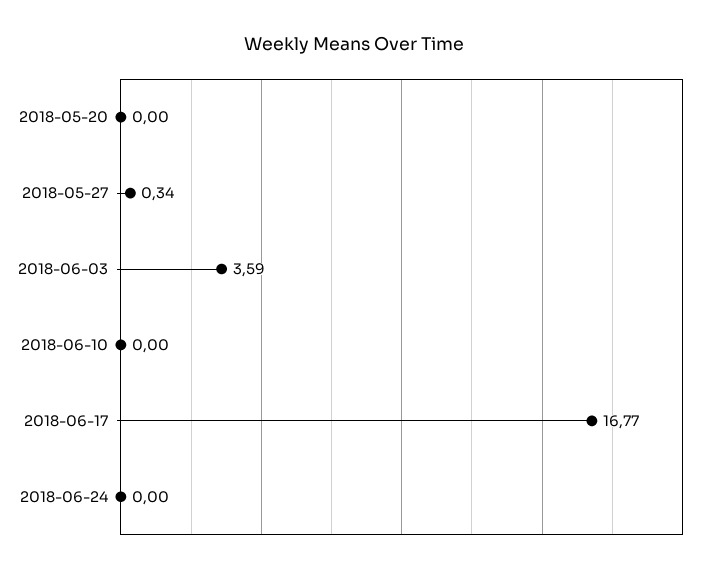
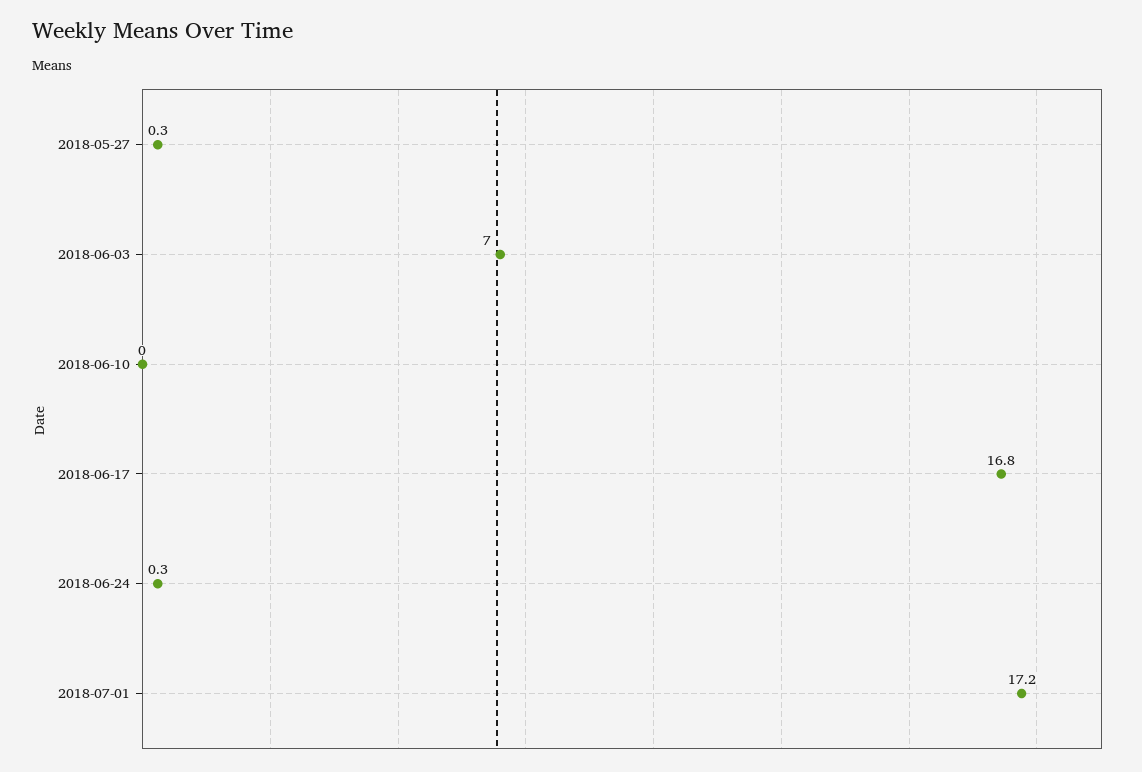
2018-05-20: 0 -> none
2018-06-03: 3.59 -> 7
2018-06-24: 0 -> 0.3
2018-07-01: none -> 17.2

